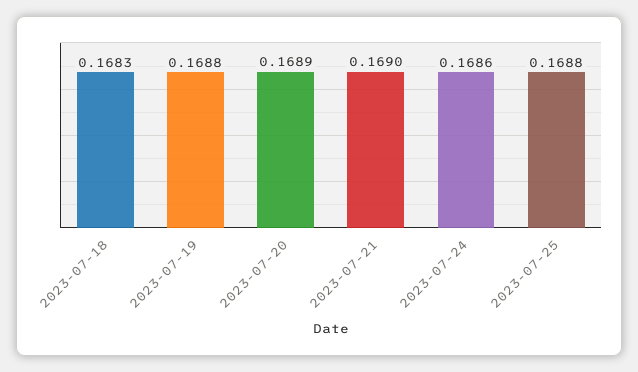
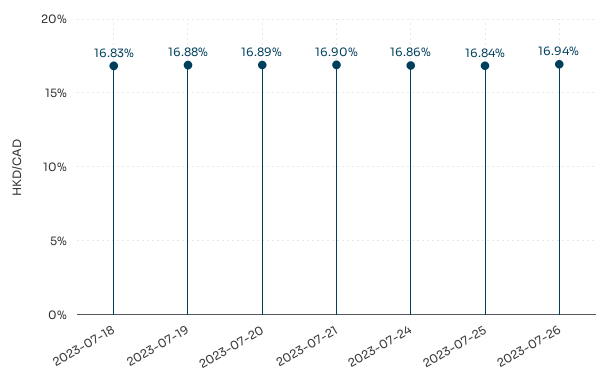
2023-07-25: 0.1688 -> 0.1684
2023-07-26: none -> 0.1694

